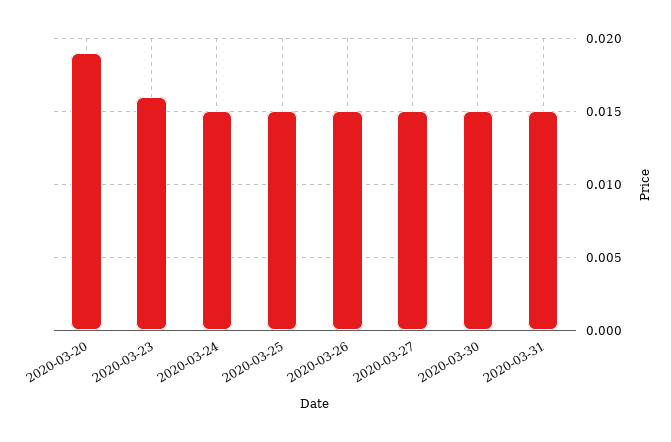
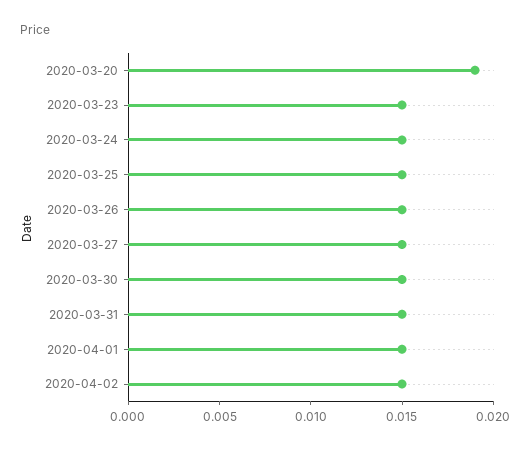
2020-03-23: 0.016 -> 0.015
2020-04-01: none -> 0.015
2020-04-02: none -> 0.015

